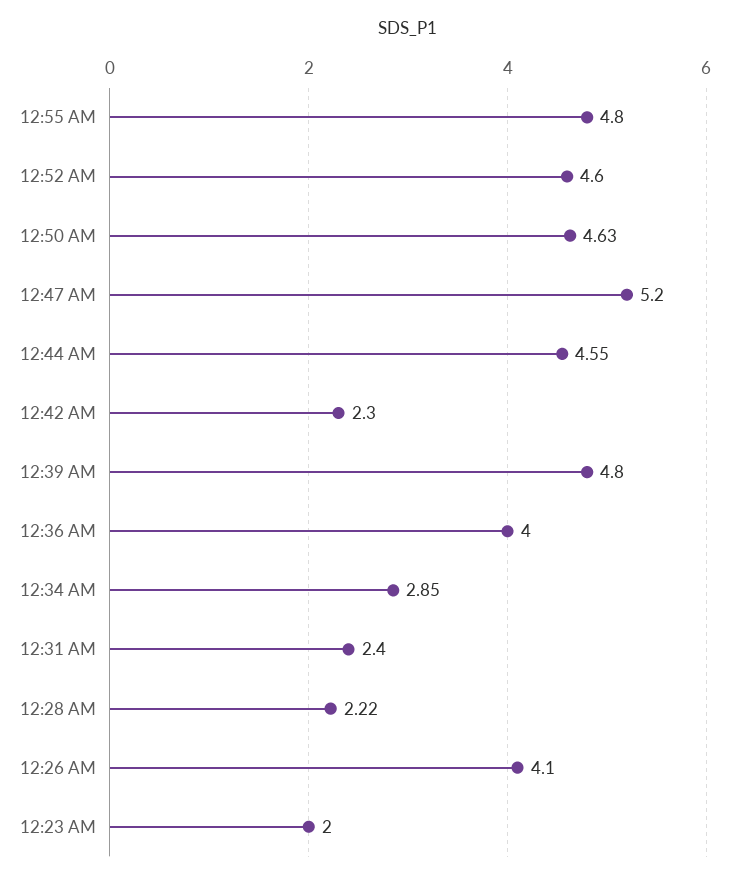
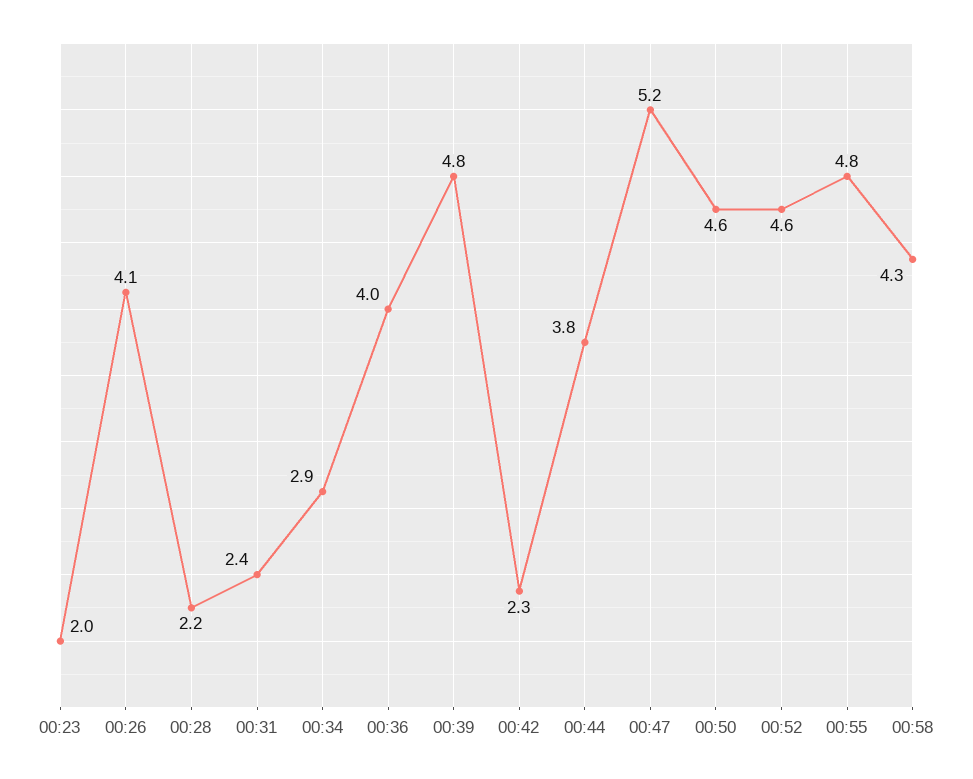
12:44 AM: 4.55 -> 3.8
00:58: none -> 4.3

